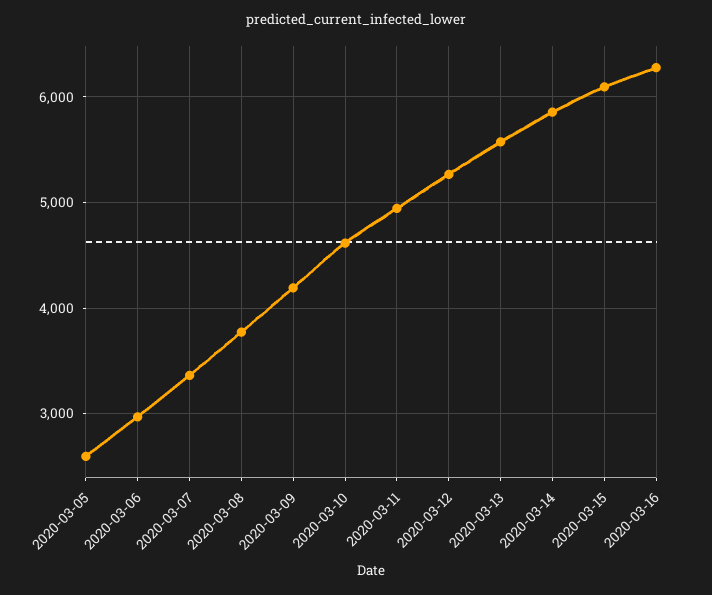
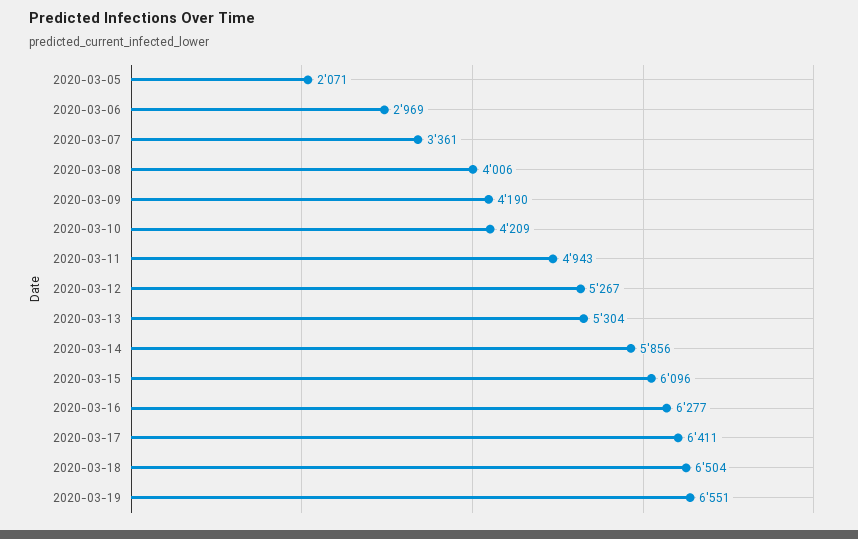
2020-03-05: 2600 -> 2071
2020-03-08: 3800 -> 4006
2020-03-10: 4600 -> 4209
2020-03-13: 5600 -> 5304
2020-03-17: none -> 6411
2020-03-18: none -> 6504
2020-03-19: none -> 6551

